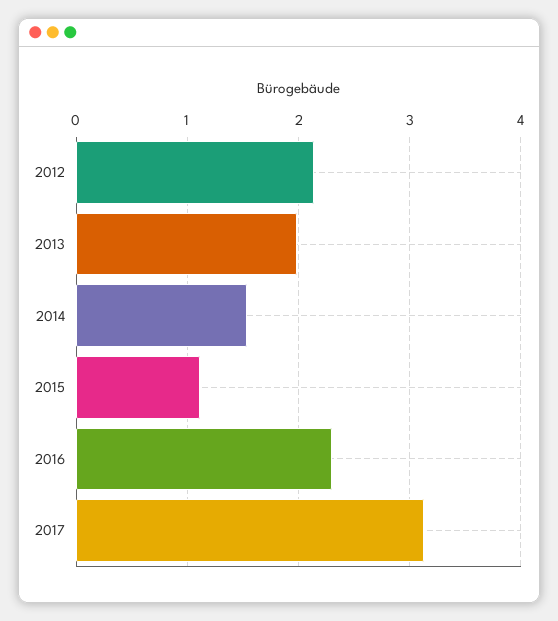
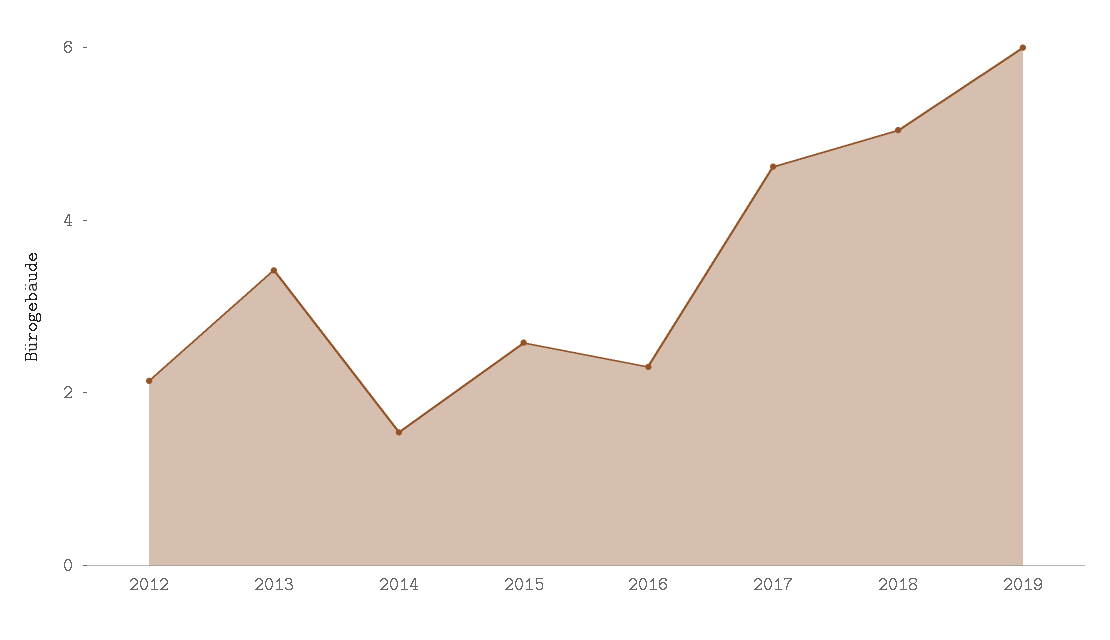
2013: 2 -> 3.5
2015: 1.1 -> 2.5
2017: 3.1 -> 4.5
2018: none -> 5
2019: none -> 6

